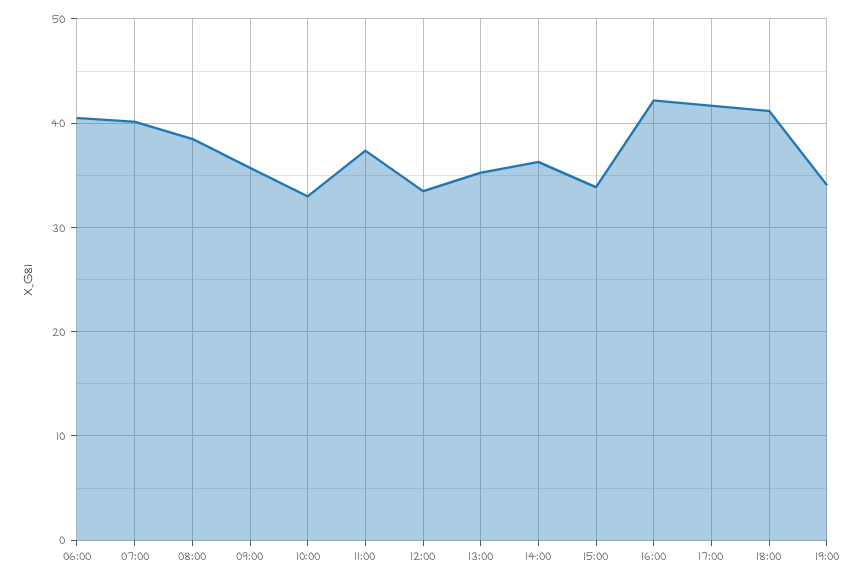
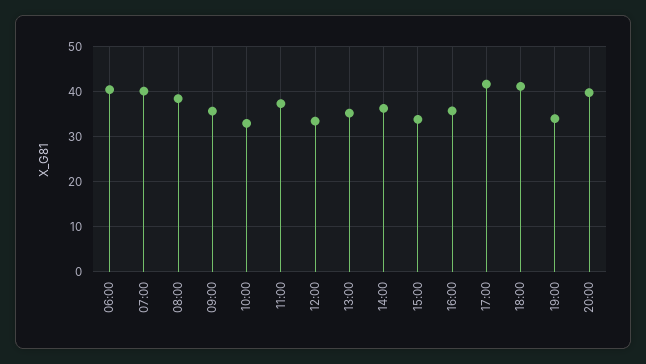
16:00: 42 -> 36
20:00: none -> 40

